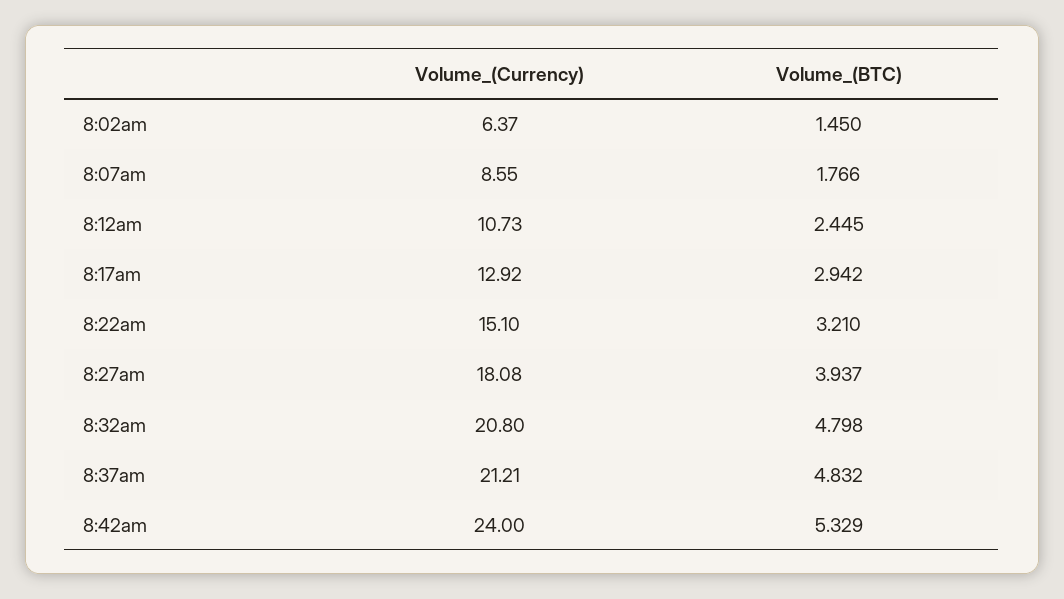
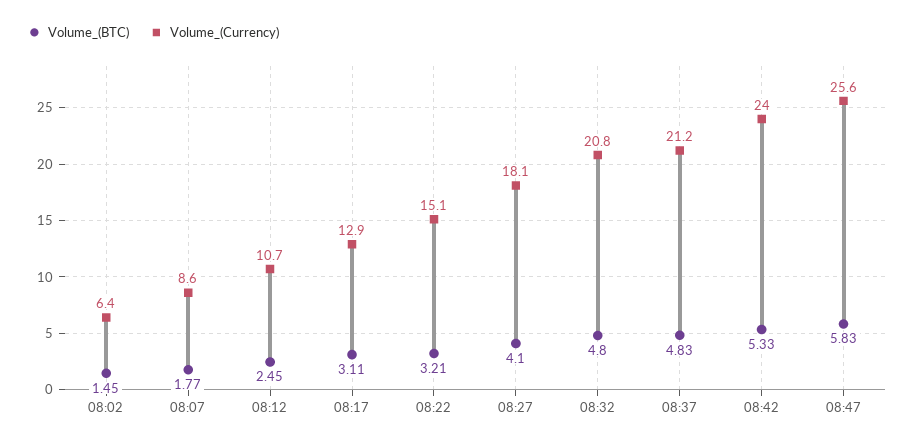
Volume_(BTC), 8:17am: 2.942 -> 3.11
Volume_(BTC), 8:27am: 3.937 -> 4.1
Volume_(BTC), 08:47: none -> 5.83
Volume_(Currency), 08:47: none -> 25.6

